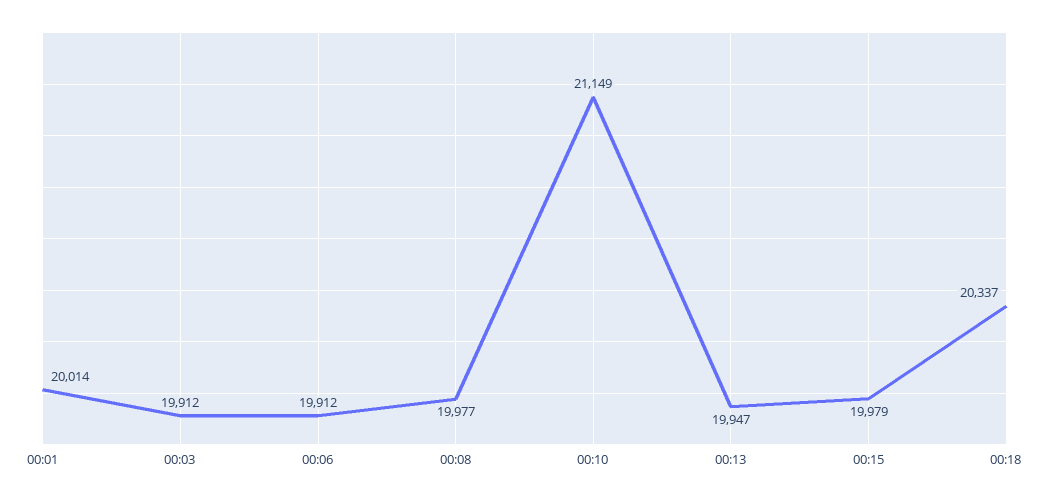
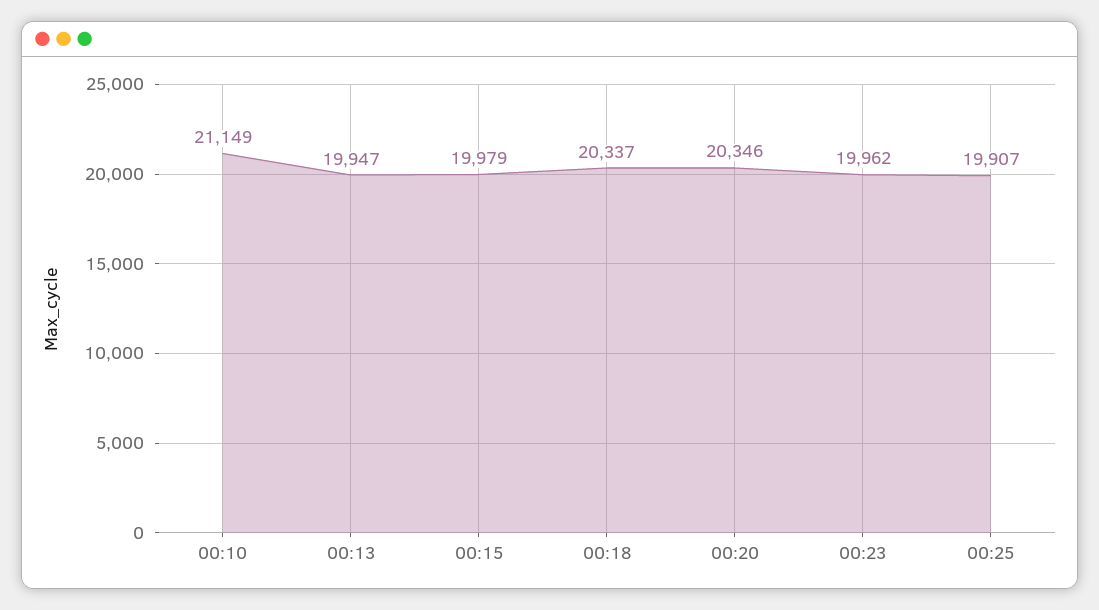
00:01: 20014 -> none
00:03: 19912 -> none
00:06: 19912 -> none
00:08: 19977 -> none
00:20: none -> 20346
00:23: none -> 19962
00:25: none -> 19907

